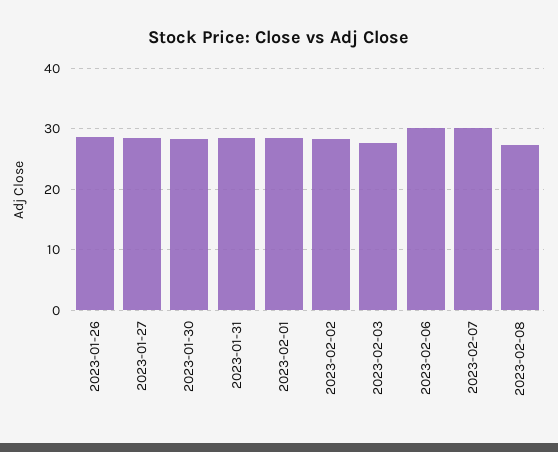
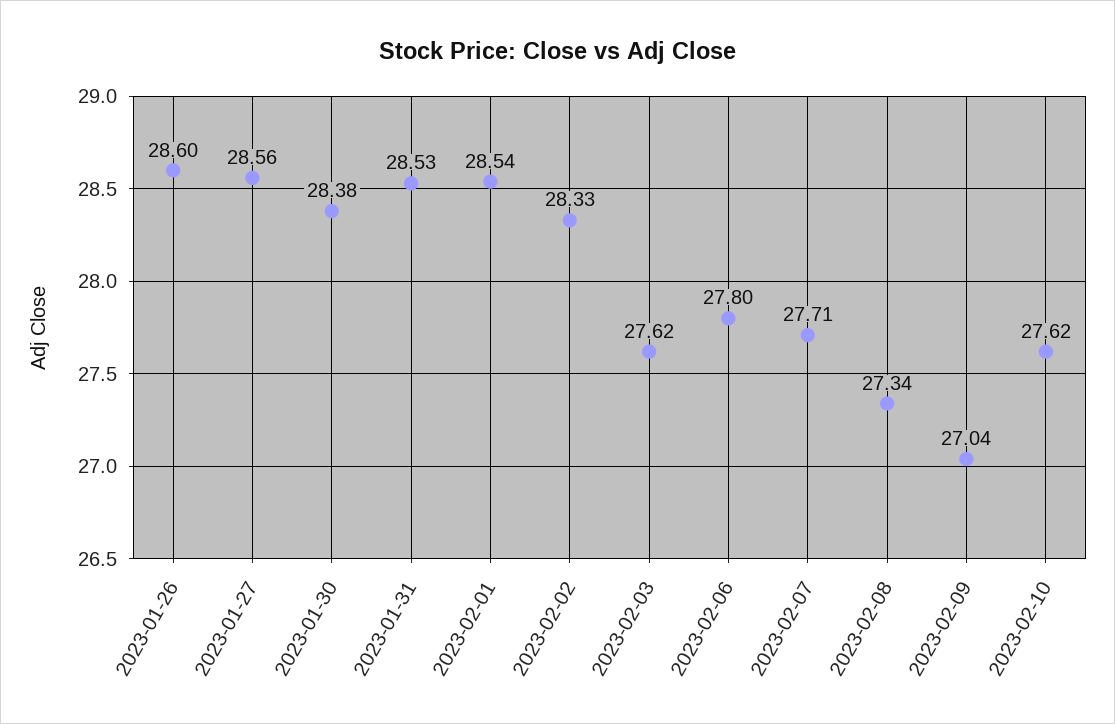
2023-02-06: 30 -> 27.8
2023-02-07: 30 -> 27.71
2023-02-09: none -> 27.04
2023-02-10: none -> 27.62

